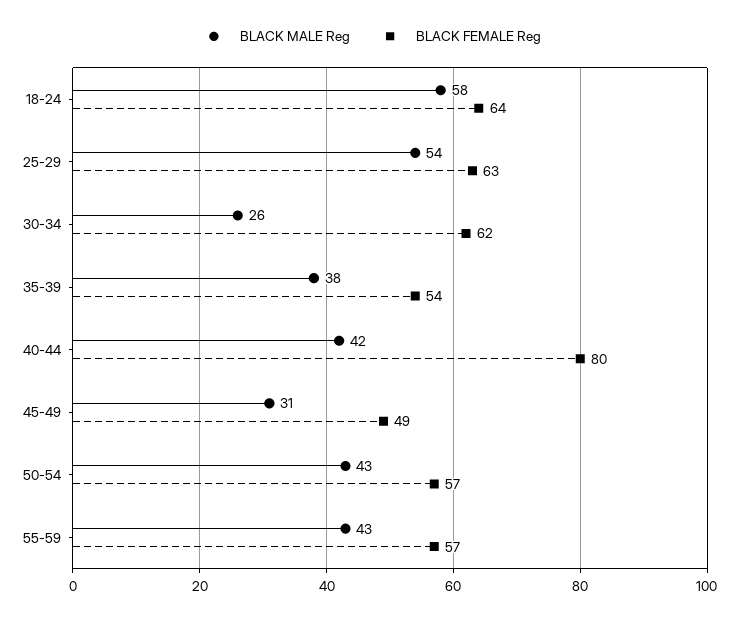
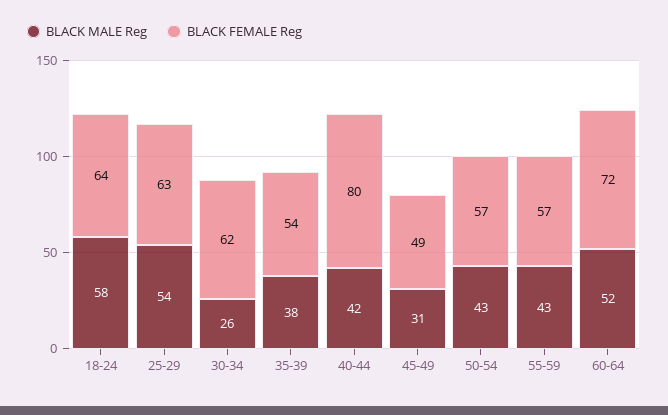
BLACK MALE Reg, 60-64: none -> 52
BLACK FEMALE Reg, 60-64: none -> 72

